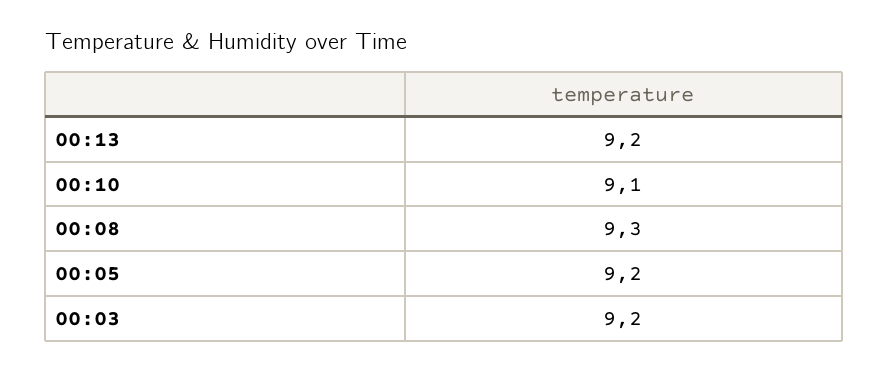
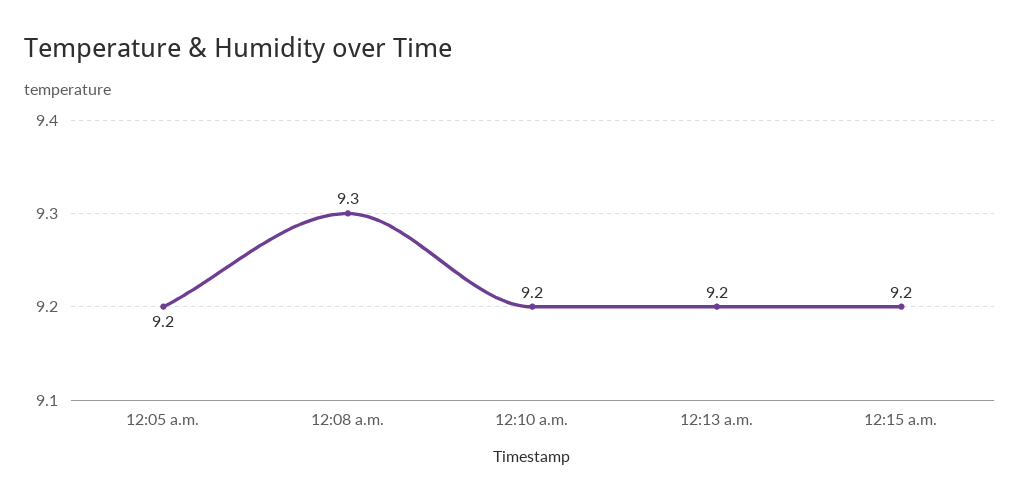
00:10: 9.1 -> 9.2
00:03: 9.2 -> none
12:15 a.m.: none -> 9.2

